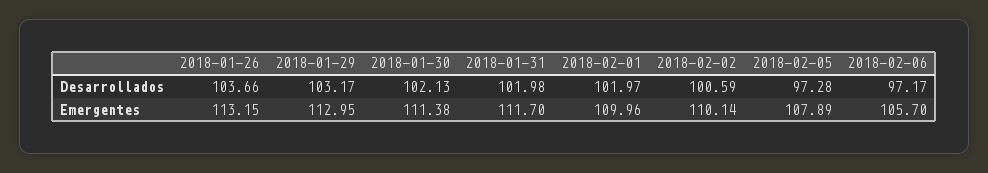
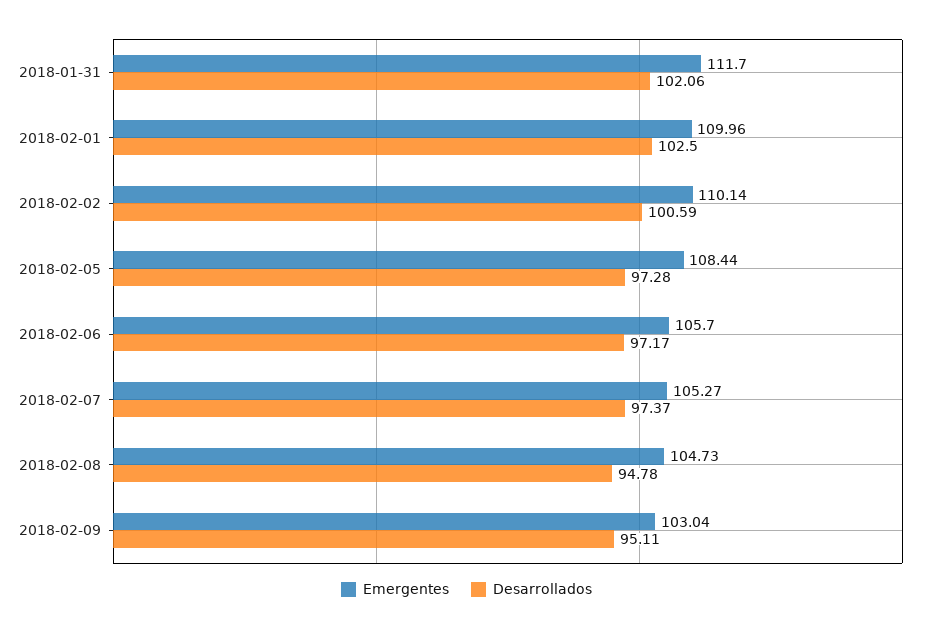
Desarrollados, 2018-01-26: 103.66 -> none
Desarrollados, 2018-01-29: 103.17 -> none
Desarrollados, 2018-01-30: 102.13 -> none
Desarrollados, 2018-01-31: 101.98 -> 102.06
Desarrollados, 2018-02-01: 101.97 -> 102.5
Emergentes, 2018-01-26: 113.15 -> none
Emergentes, 2018-01-29: 112.95 -> none
Emergentes, 2018-01-30: 111.38 -> none
Emergentes, 2018-02-05: 107.89 -> 108.44
Emergentes, 2018-02-07: none -> 105.27
Desarrollados, 2018-02-07: none -> 97.37
Emergentes, 2018-02-08: none -> 104.73
Desarrollados, 2018-02-08: none -> 94.78
Emergentes, 2018-02-09: none -> 103.04
Desarrollados, 2018-02-09: none -> 95.11

